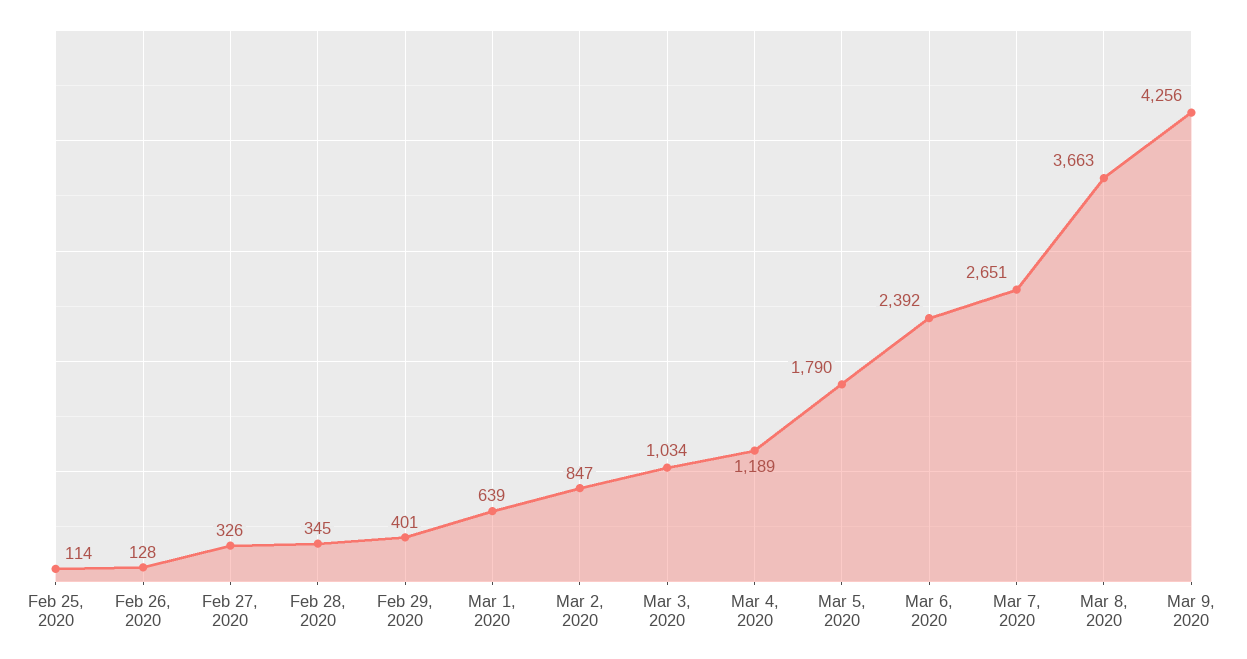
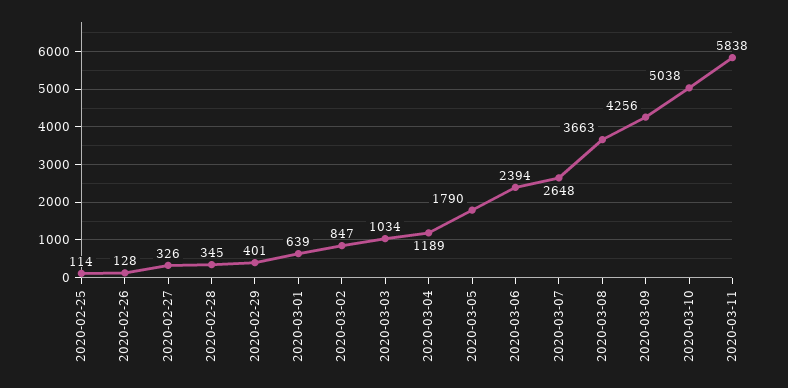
Mar 6, 2020: 2392 -> 2394
Mar 7, 2020: 2651 -> 2648
2020-03-10: none -> 5038
2020-03-11: none -> 5838

